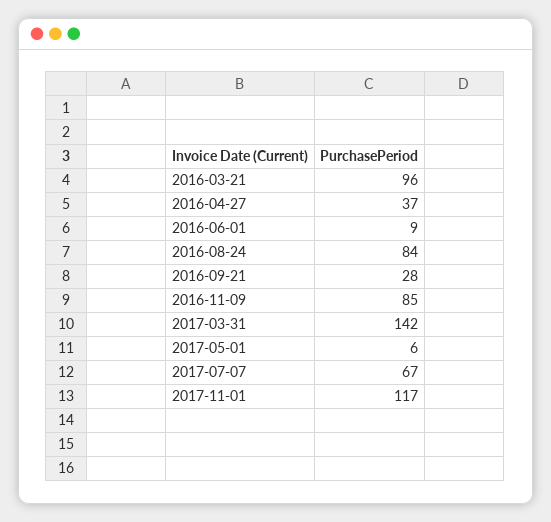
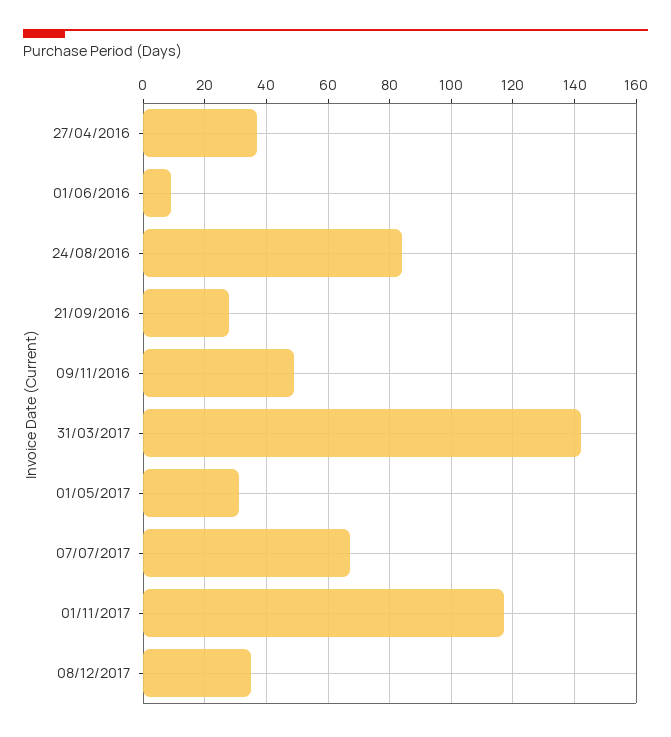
2016-03-21: 96 -> none
2016-11-09: 85 -> 50
2017-05-01: 6 -> 30
08/12/2017: none -> 35

